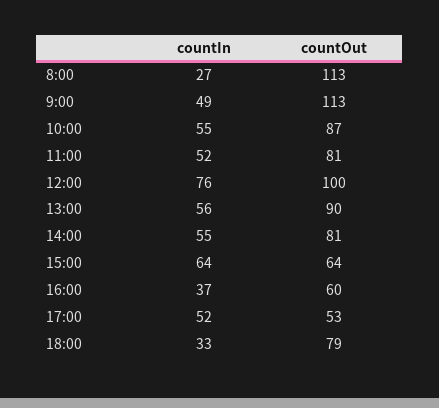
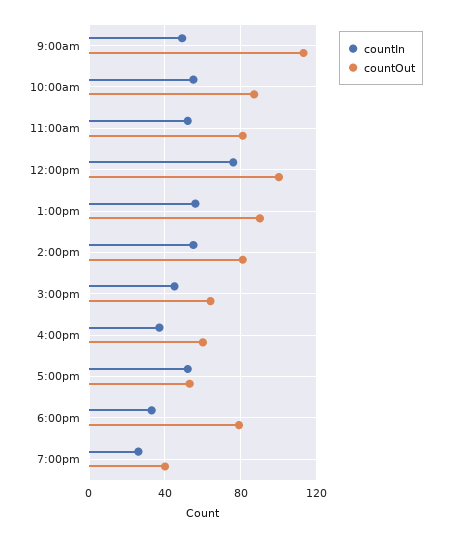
countIn, 8:00: 27 -> none
countOut, 8:00: 113 -> none
countIn, 15:00: 64 -> 45
countIn, 7:00pm: none -> 25
countOut, 7:00pm: none -> 40

